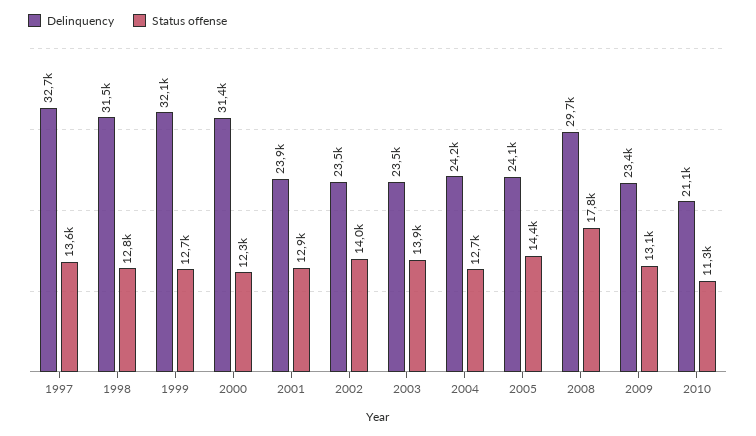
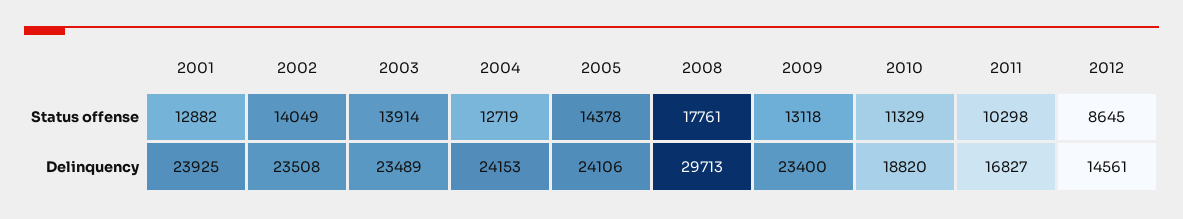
Delinquency, 1997: 32700 -> none
Status offense, 1997: 13600 -> none
Delinquency, 1998: 31500 -> none
Status offense, 1998: 12800 -> none
Delinquency, 1999: 32100 -> none
Status offense, 1999: 12700 -> none
Delinquency, 2000: 31400 -> none
Status offense, 2000: 12300 -> none
Delinquency, 2010: 21100 -> 18820
Status offense, 2011: none -> 10298
Status offense, 2012: none -> 8645
Delinquency, 2011: none -> 16827
Delinquency, 2012: none -> 14561

